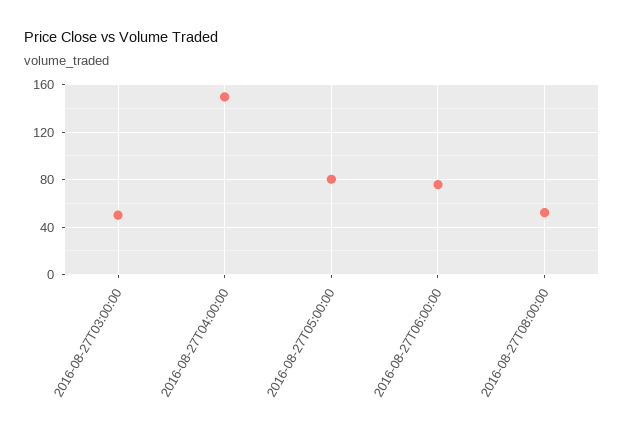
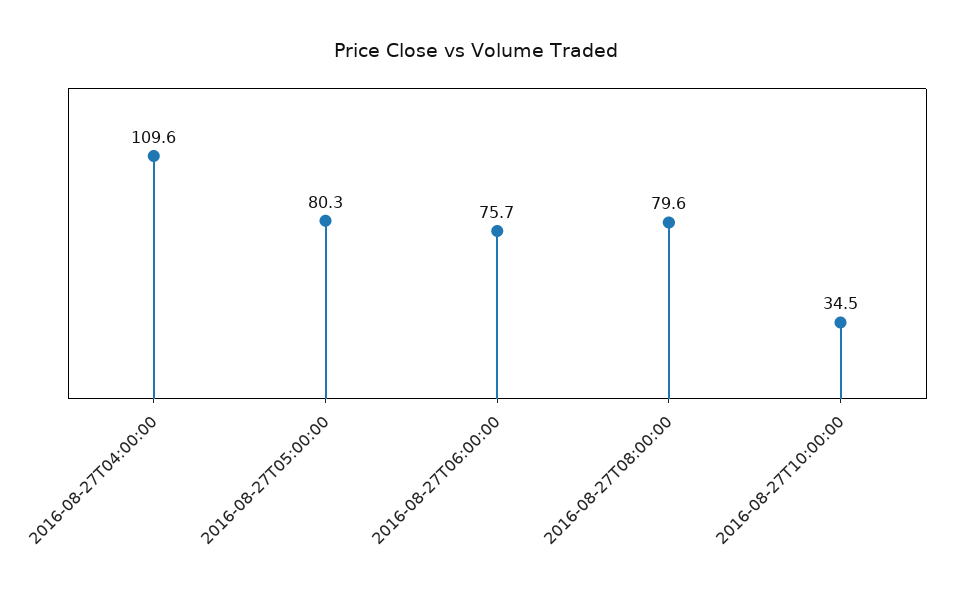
2016-08-27T03:00:00: 50 -> none
2016-08-27T04:00:00: 150 -> 109.6
2016-08-27T08:00:00: 50 -> 79.6
2016-08-27T10:00:00: none -> 34.5

